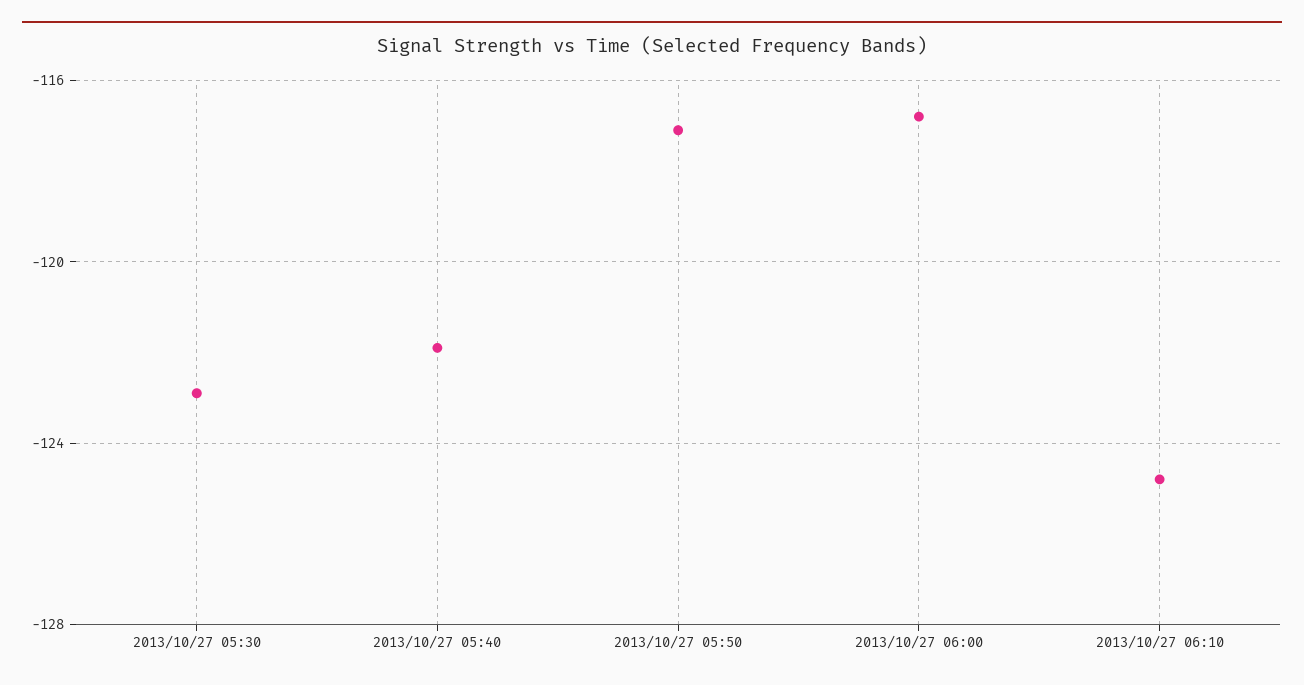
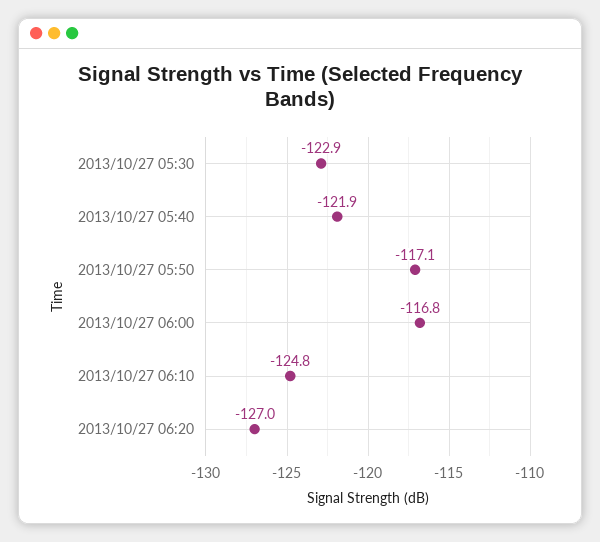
2013/10/27 06:20: none -> -127

